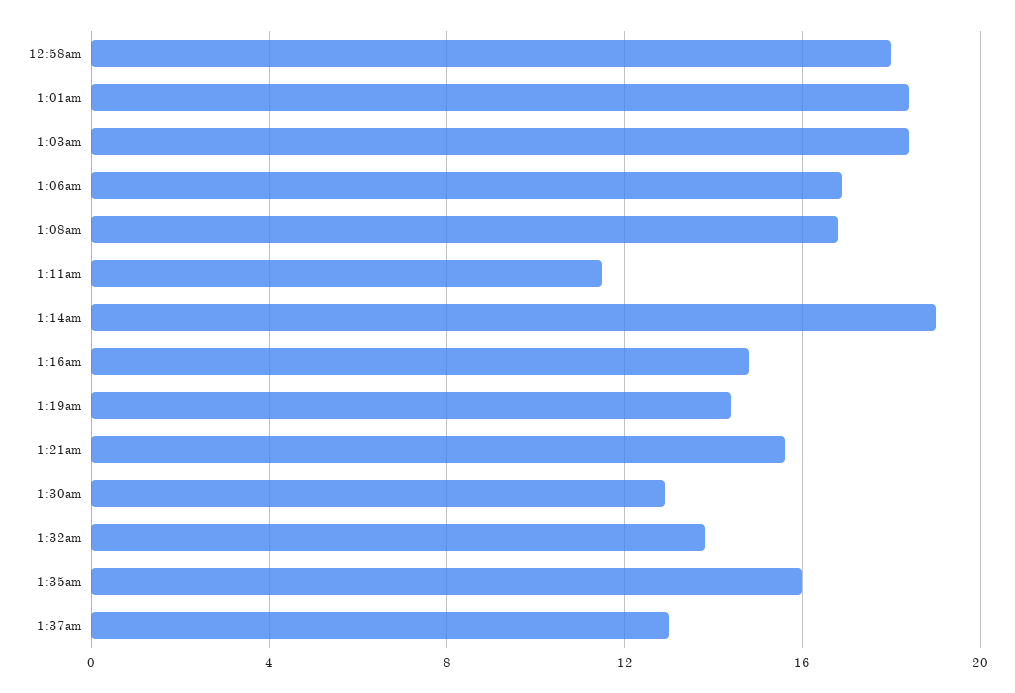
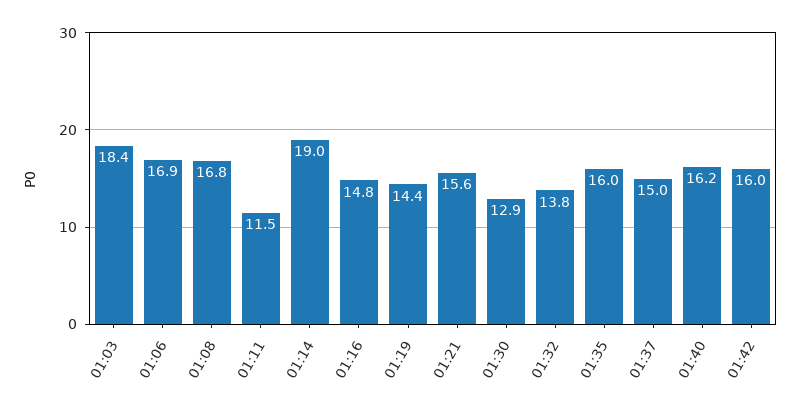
12:58am: 18 -> none
1:01am: 18.5 -> none
1:37am: 13 -> 15
01:40: none -> 16.2
01:42: none -> 16

